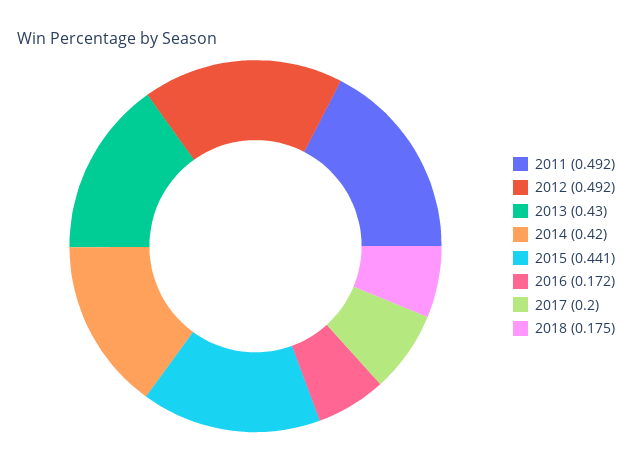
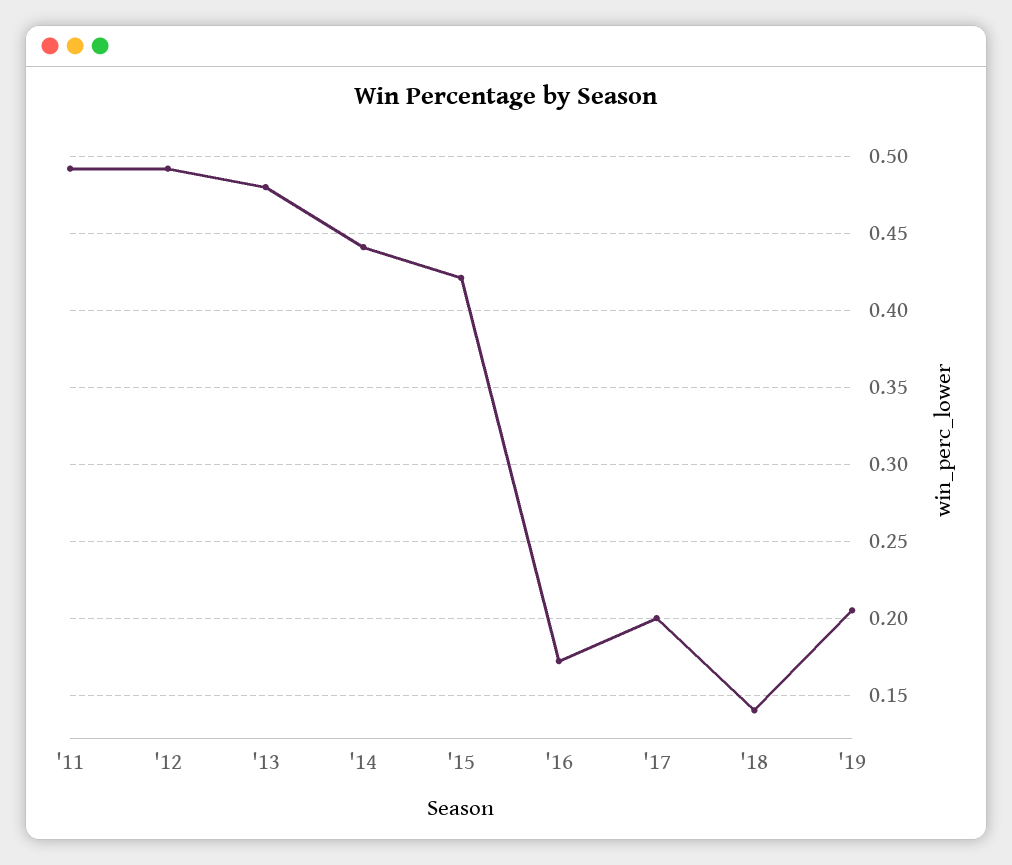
2013: 0.43 -> 0.48
2014: 0.42 -> 0.44
2015: 0.441 -> 0.42
2018: 0.175 -> 0.14
'19: none -> 0.205

